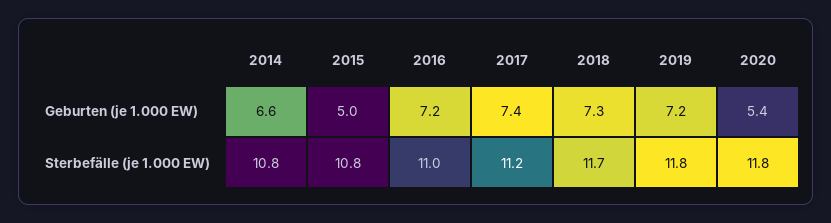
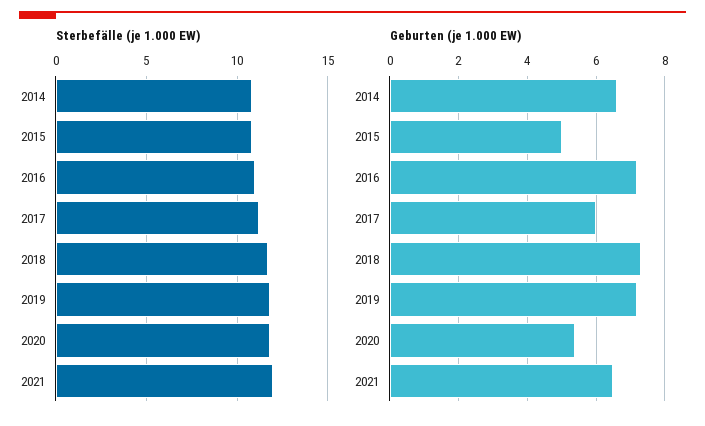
Geburten (je 1.000 EW), 2017: 7.4 -> 6
Sterbefälle (je 1.000 EW), 2021: none -> 12
Geburten (je 1.000 EW), 2021: none -> 6.5

